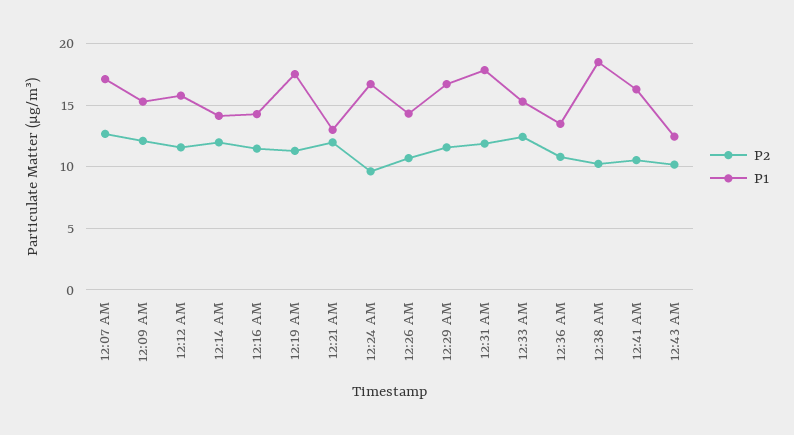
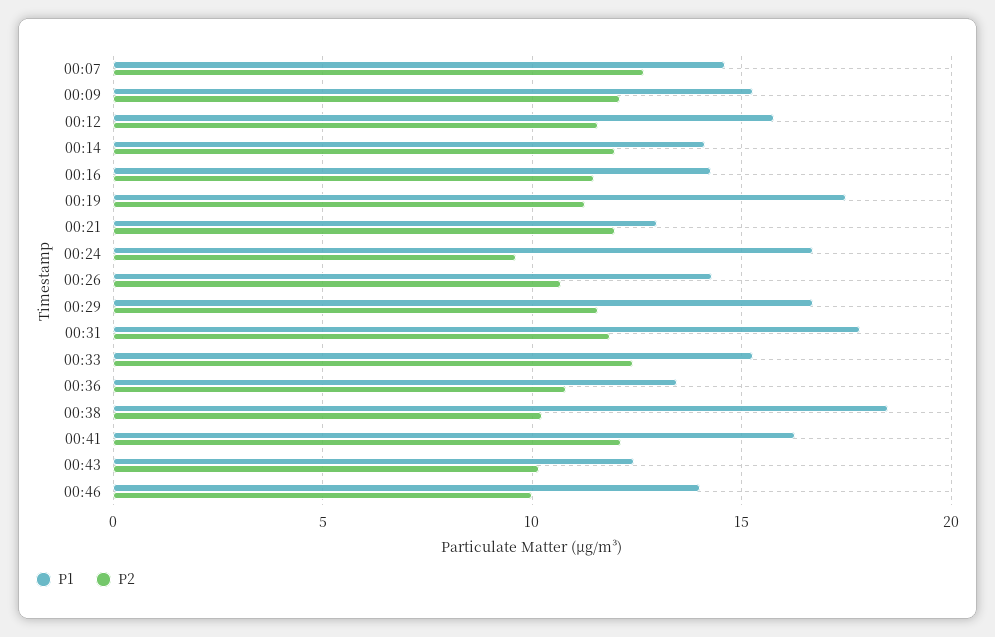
P1, 12:07 AM: 17 -> 14.5
P2, 12:41 AM: 10.5 -> 12
P1, 00:46: none -> 14
P2, 00:46: none -> 10

